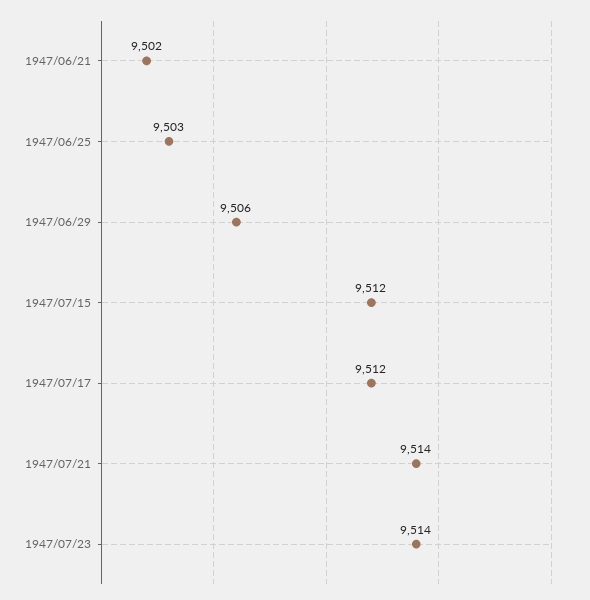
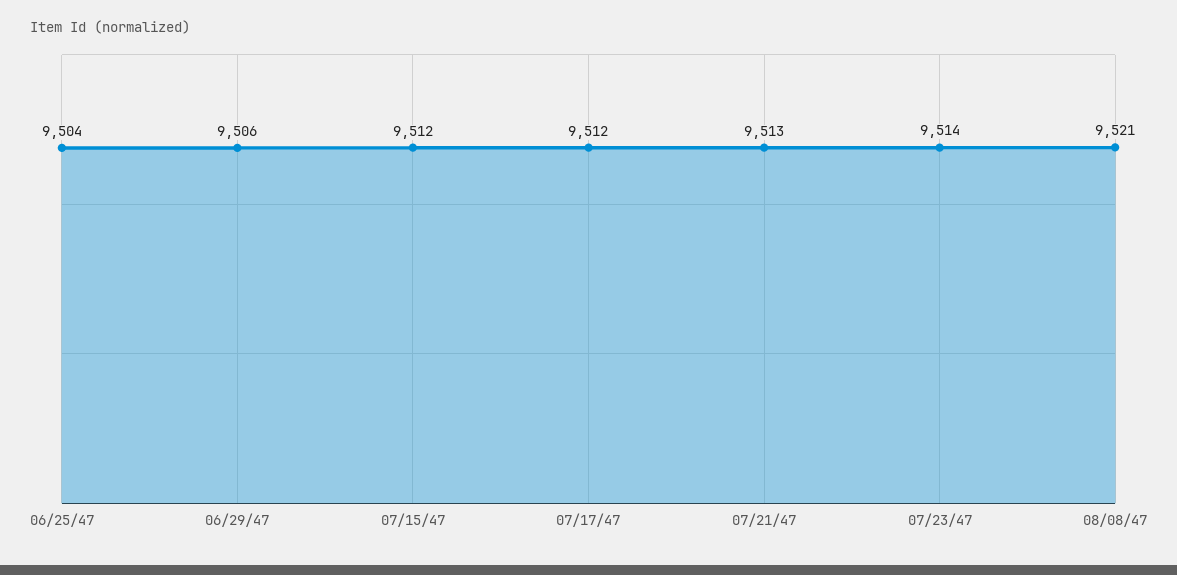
1947/06/21: 9502 -> none
1947/06/25: 9503 -> 9504
1947/07/21: 9514 -> 9513
08/08/47: none -> 9521

